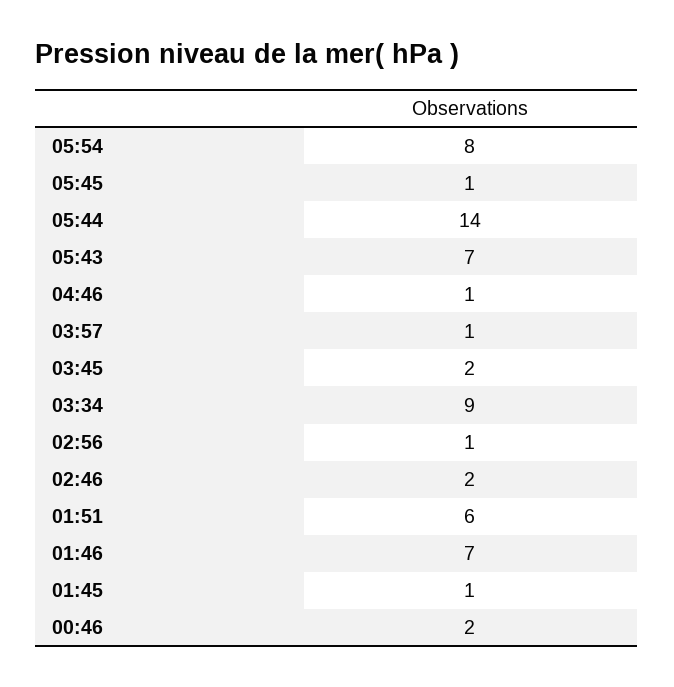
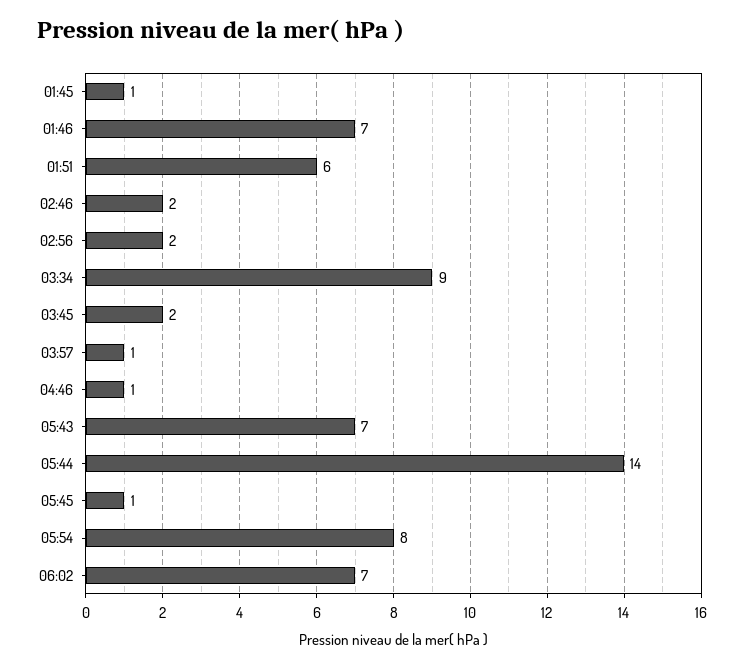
02:56: 1 -> 2
00:46: 2 -> none
06:02: none -> 7

